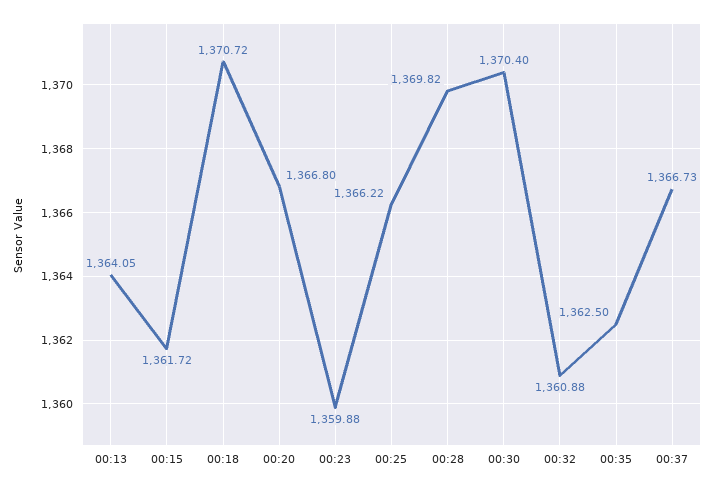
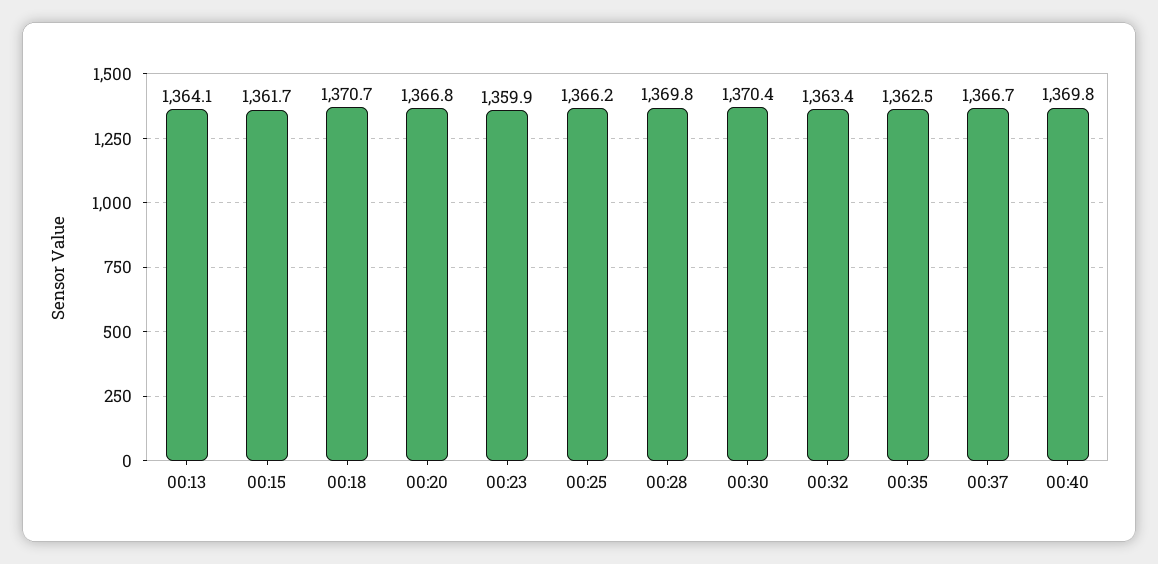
00:32: 1360.88 -> 1363.4
00:40: none -> 1369.8

